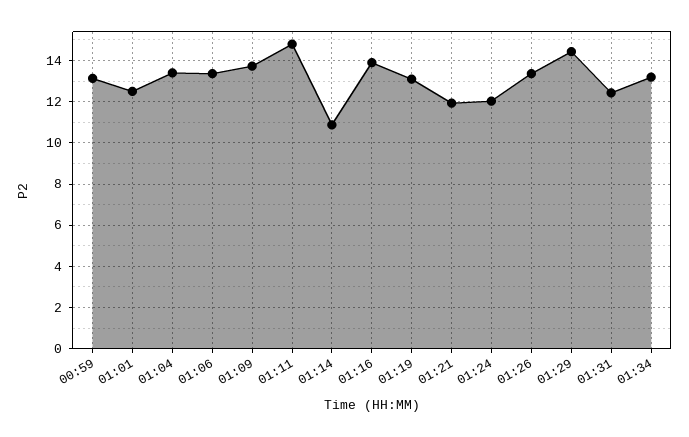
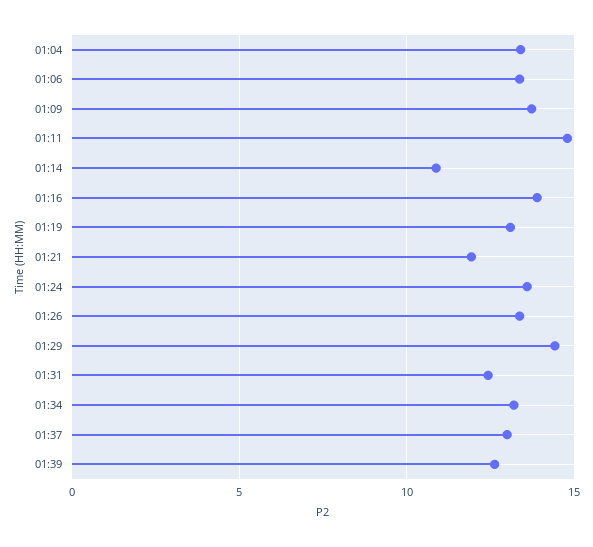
00:59: 13 -> none
01:01: 12.5 -> none
01:24: 12 -> 13.5
01:37: none -> 13
01:39: none -> 12.5

